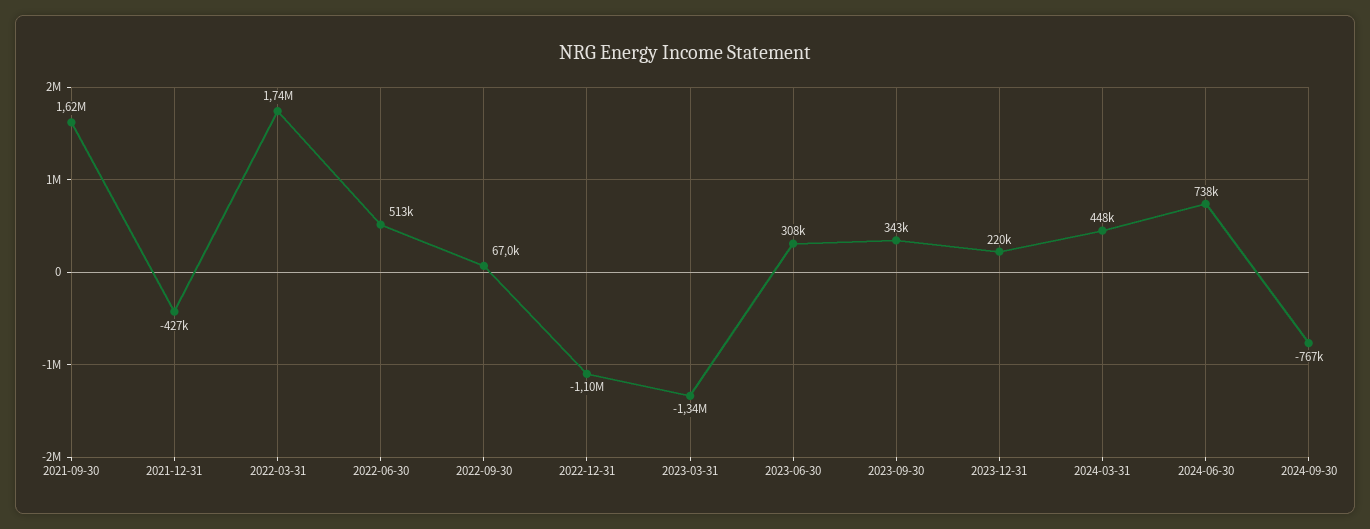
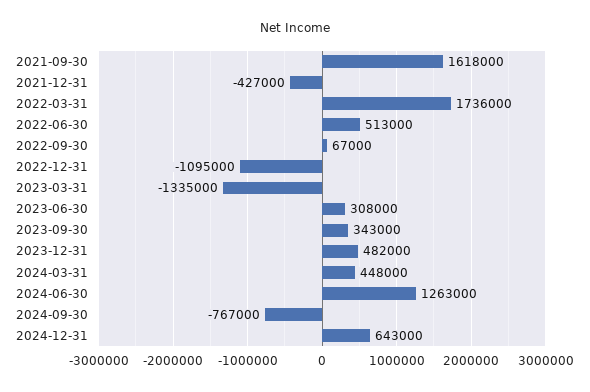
2023-12-31: 220000 -> 482000
2024-06-30: 738000 -> 1263000
2024-12-31: none -> 643000

